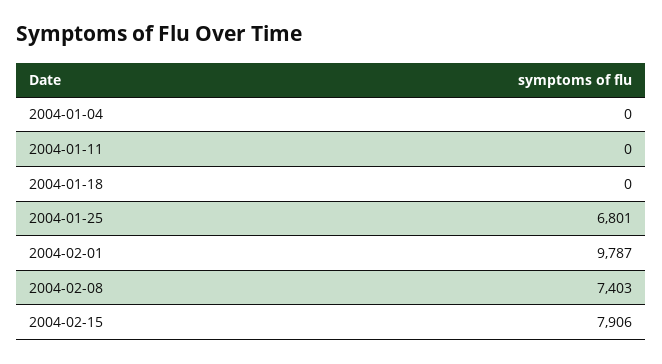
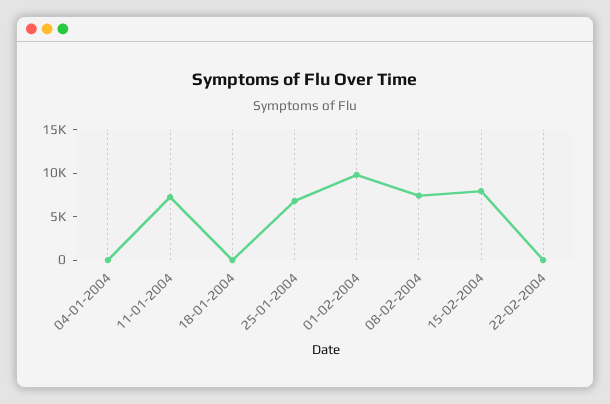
2004-01-11: 0 -> 7000
22-02-2004: none -> 0

